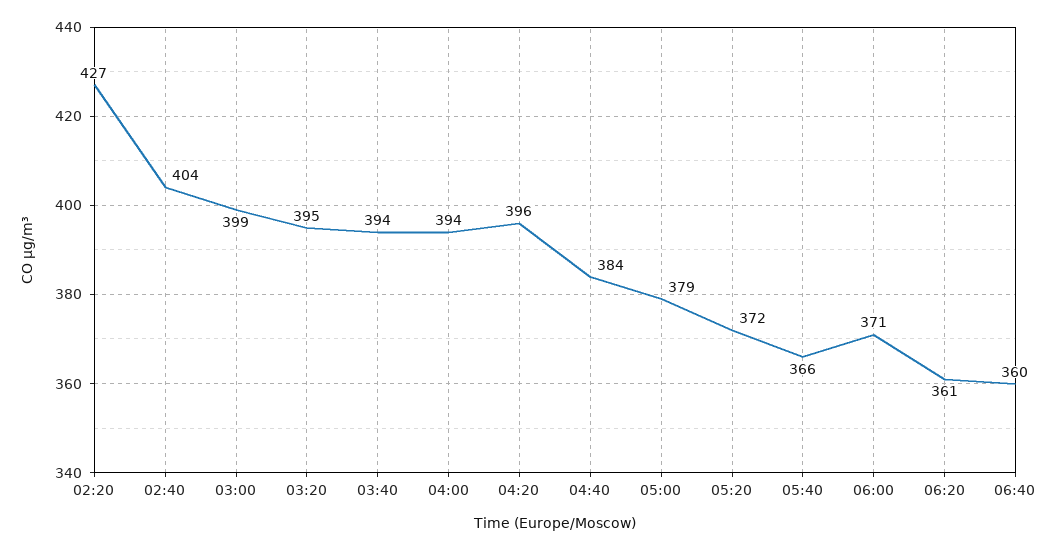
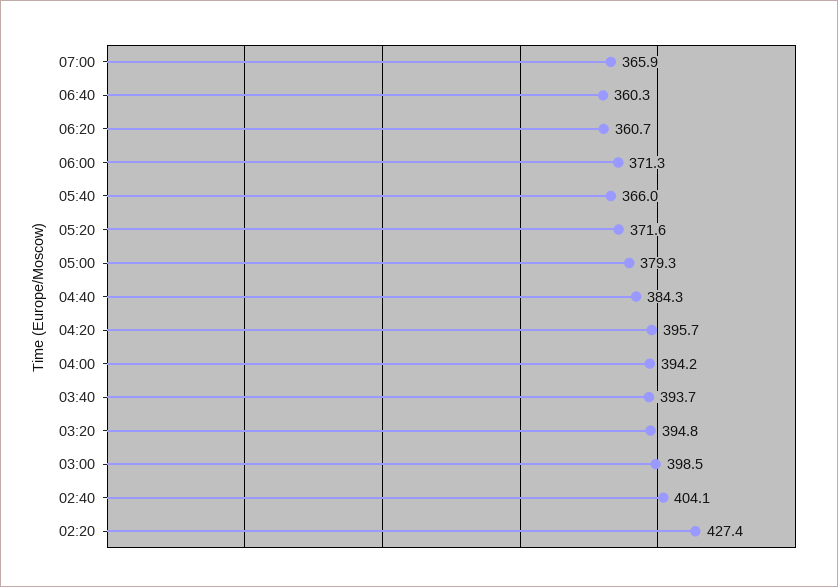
07:00: none -> 365.9

